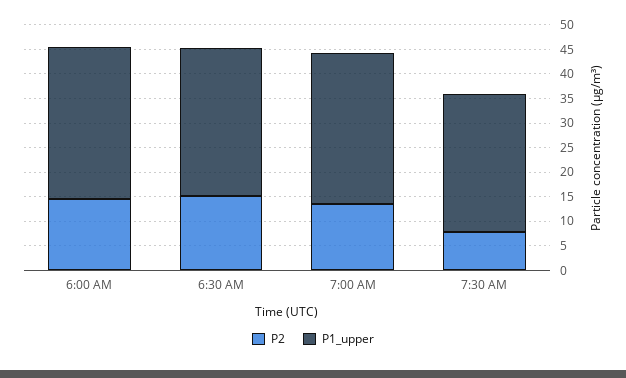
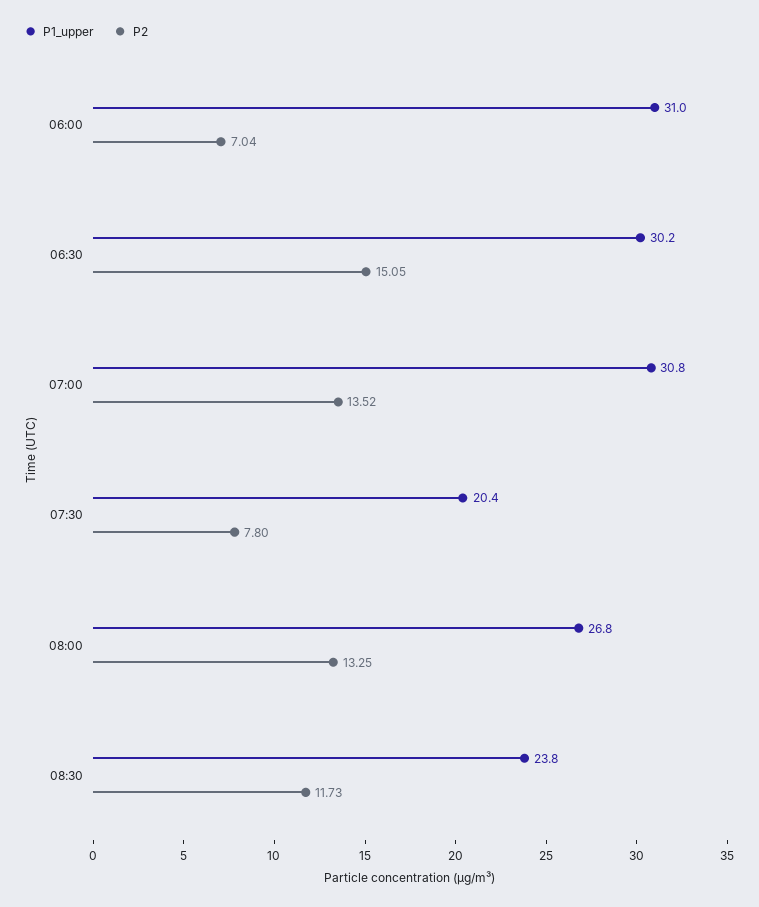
P2, 6:00 AM: 15 -> 7.04
P1_upper, 7:30 AM: 27.5 -> 20.4
P1_upper, 08:00: none -> 26.8
P2, 08:00: none -> 13.25
P1_upper, 08:30: none -> 23.8
P2, 08:30: none -> 11.73

